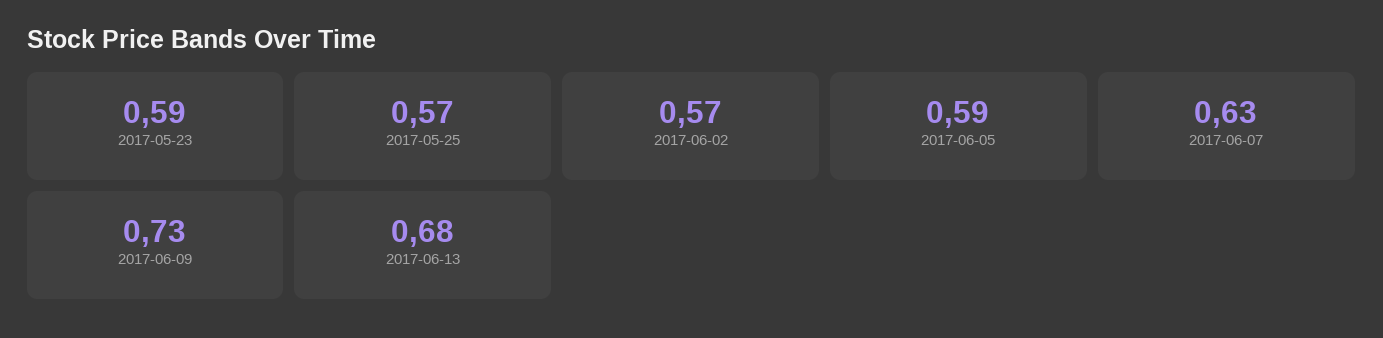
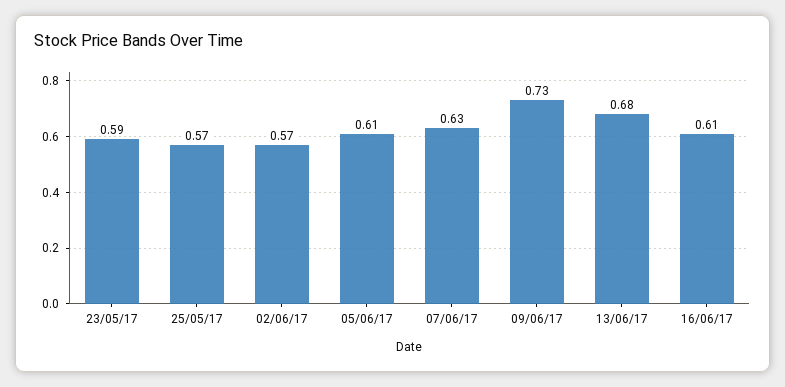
2017-06-05: 0.59 -> 0.61
16/06/17: none -> 0.61

